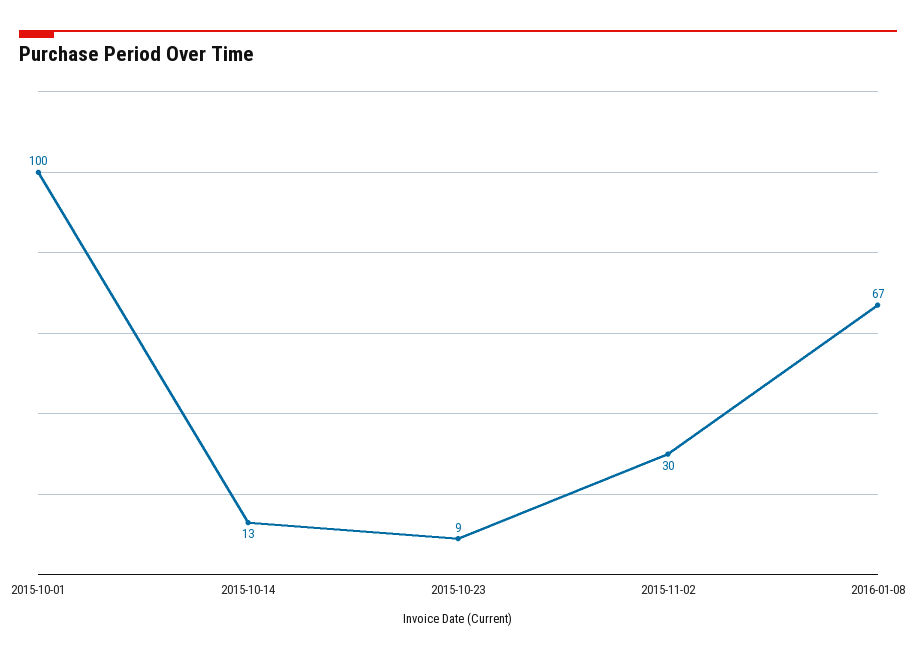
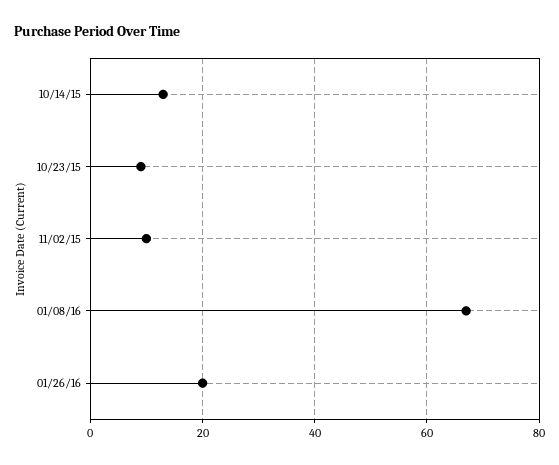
2015-10-01: 100 -> none
2015-11-02: 30 -> 10
01/26/16: none -> 20

